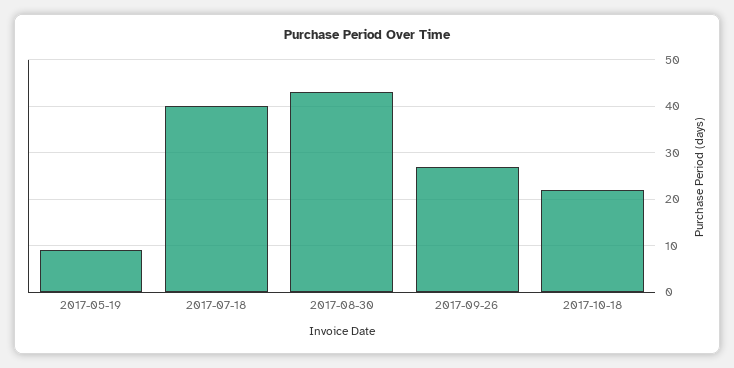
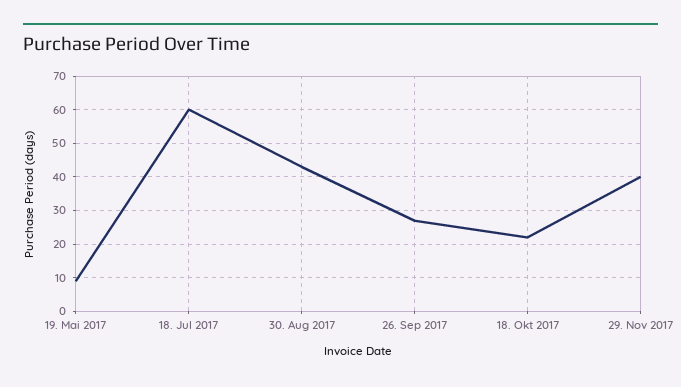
2017-07-18: 40 -> 60
29. Nov 2017: none -> 40

